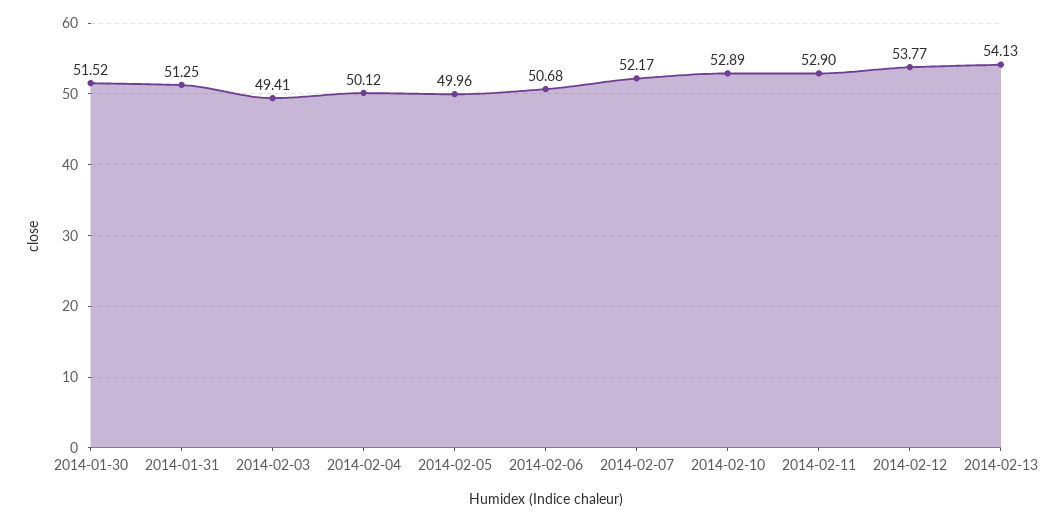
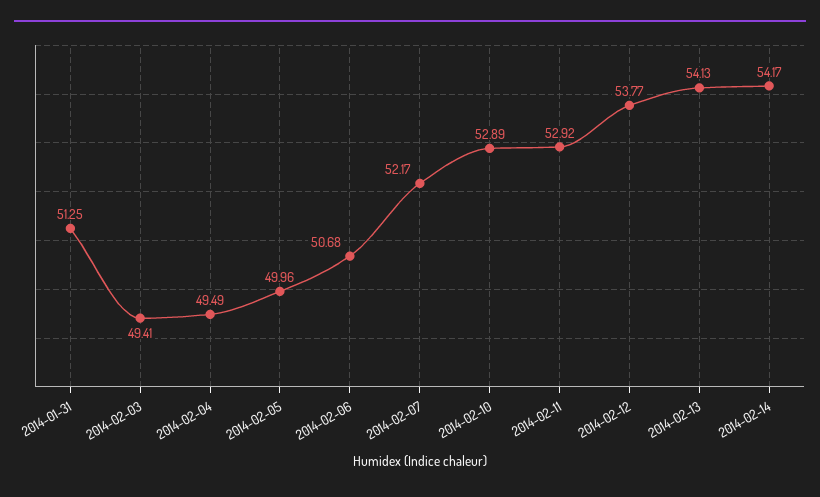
2014-01-30: 51.52 -> none
2014-02-04: 50.12 -> 49.49
2014-02-11: 52.9 -> 52.92
2014-02-14: none -> 54.17

